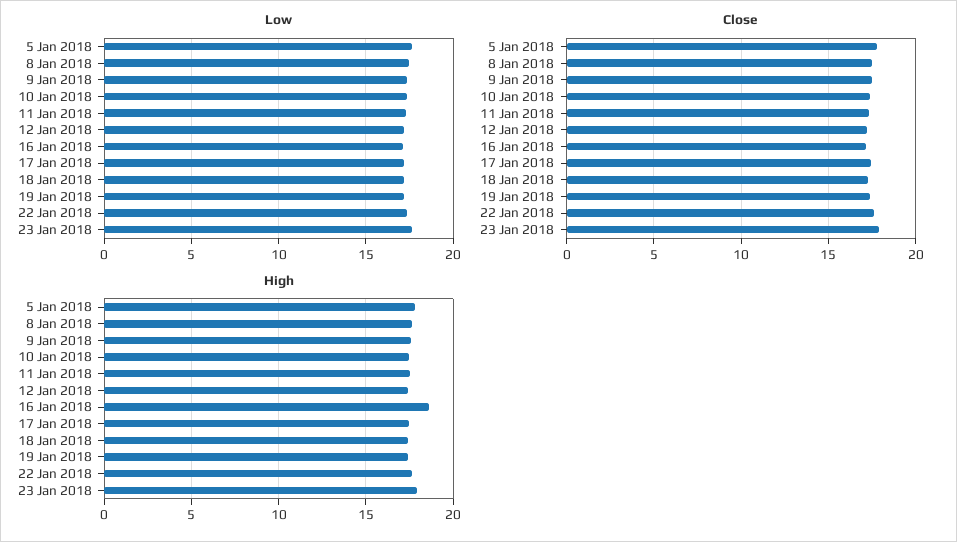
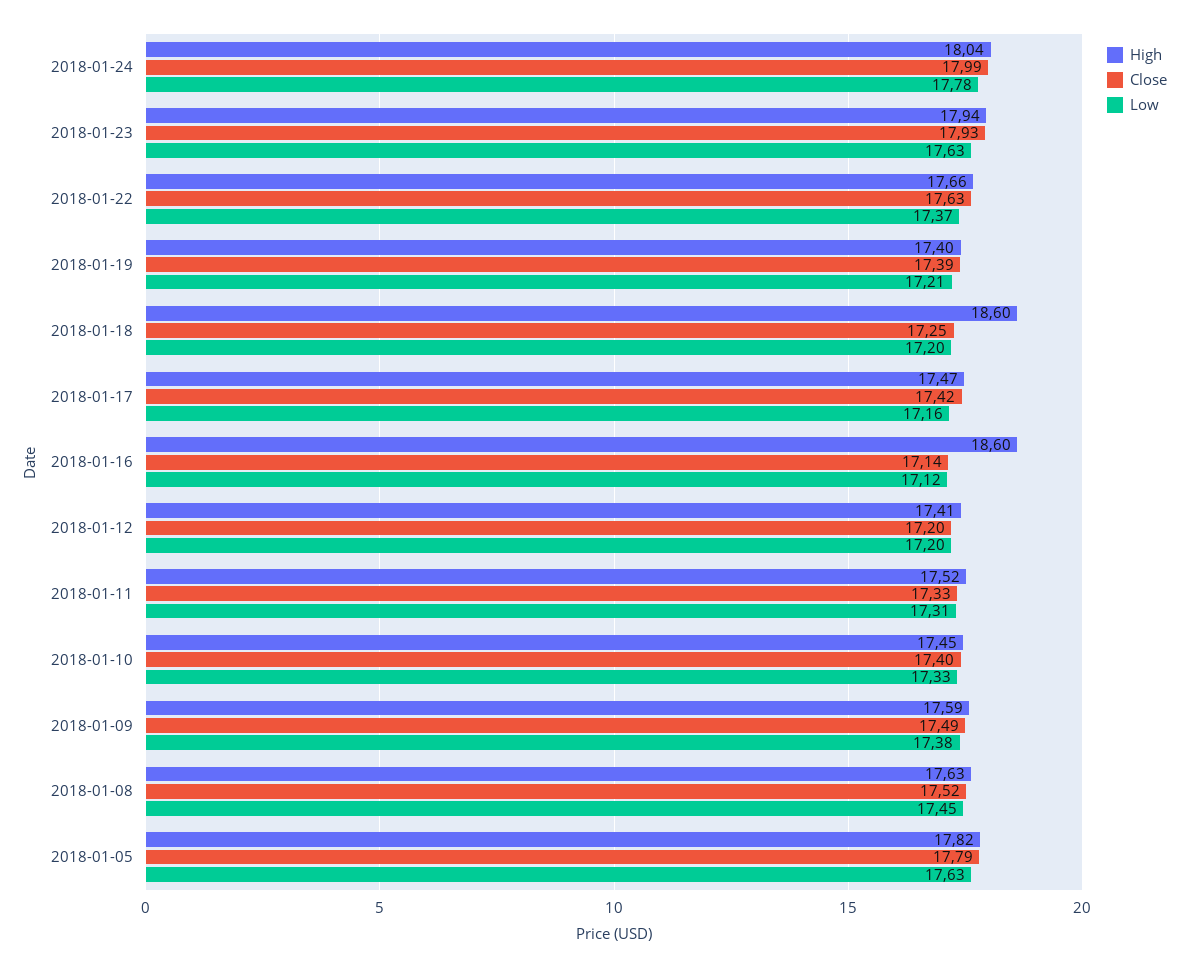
High, 18 Jan 2018: 17.5 -> 18.6
High, 2018-01-24: none -> 18.04
Close, 2018-01-24: none -> 17.99
Low, 2018-01-24: none -> 17.78

